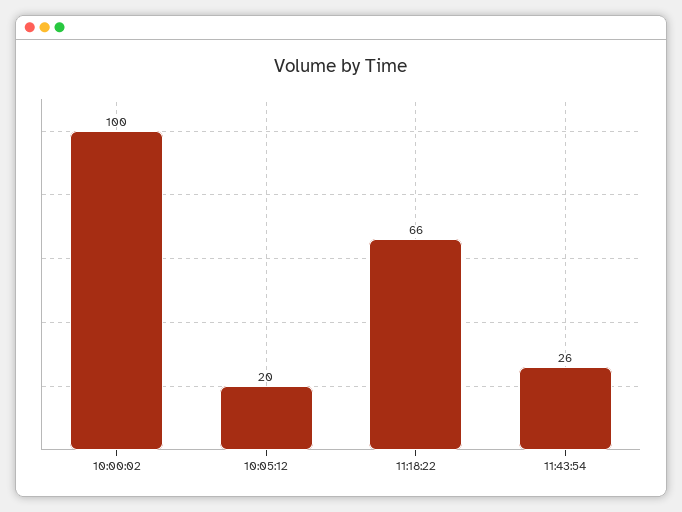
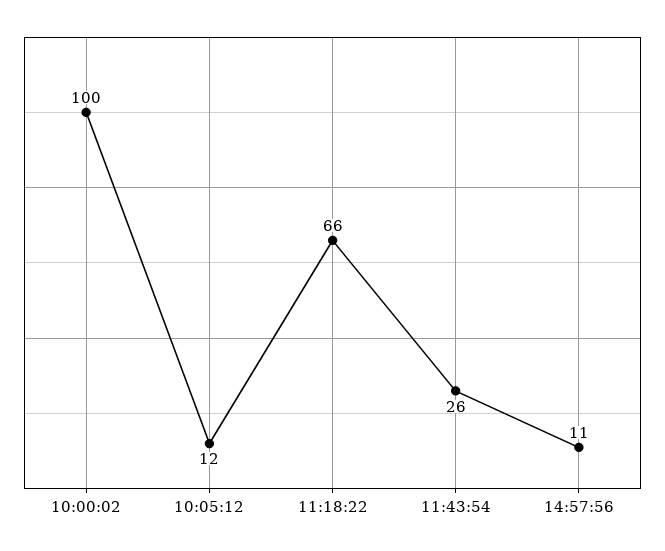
10:05:12: 20 -> 12
14:57:56: none -> 11

